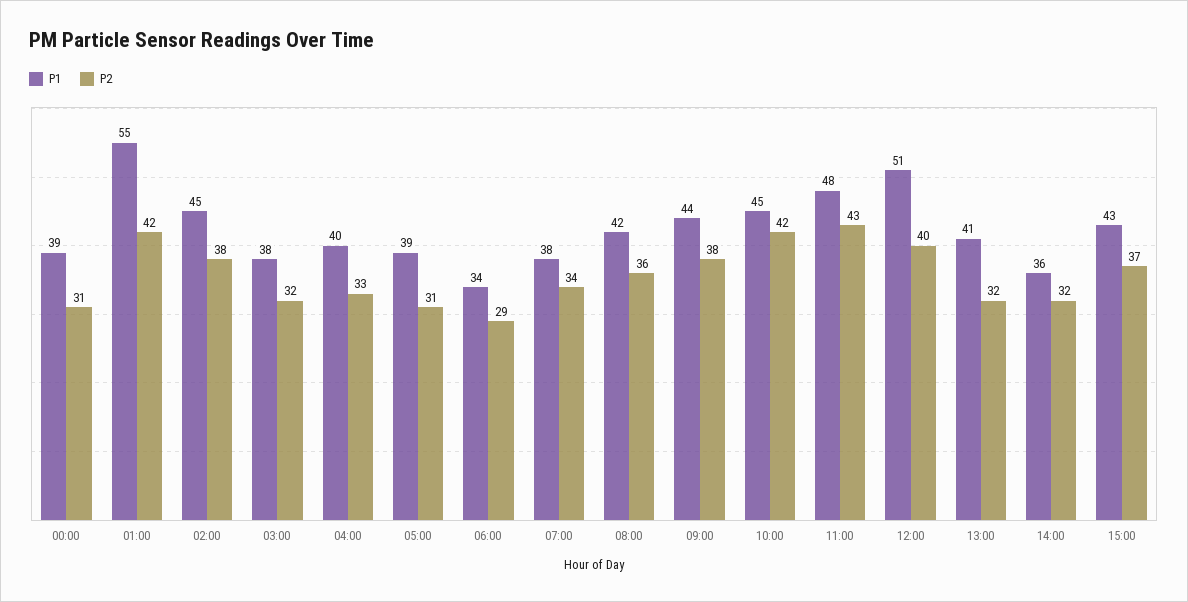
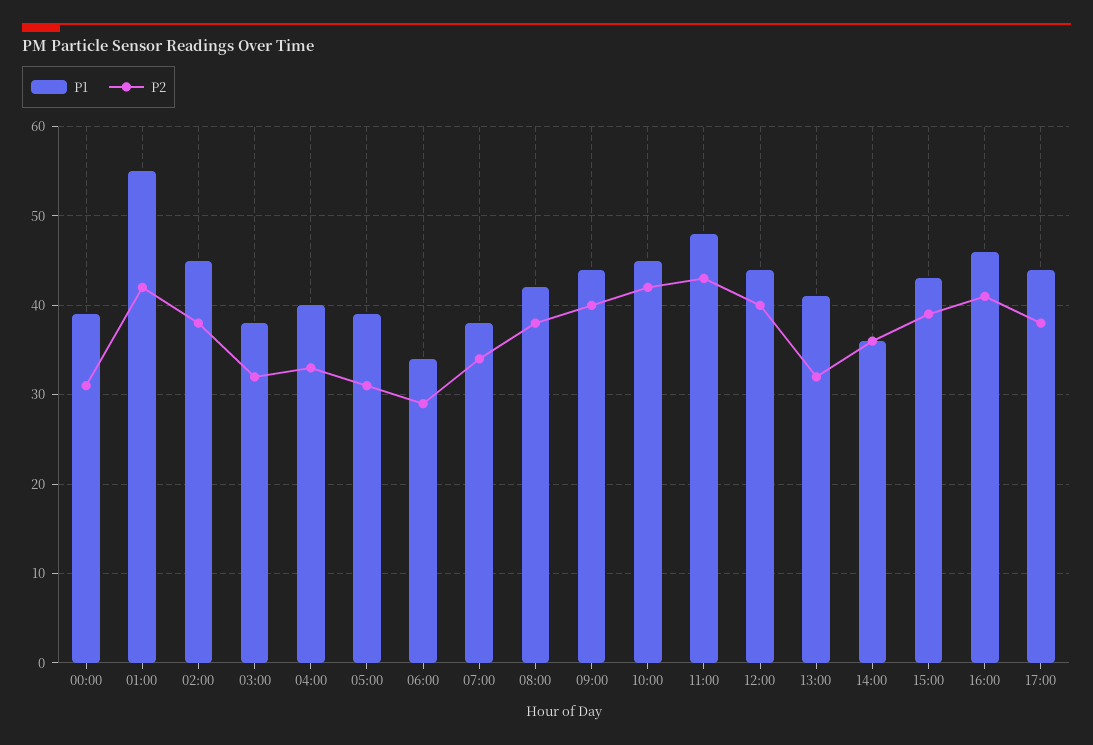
P2, 08:00: 36 -> 38
P2, 09:00: 38 -> 40
P1, 12:00: 51 -> 44
P2, 14:00: 32 -> 36
P2, 15:00: 37 -> 39
P1, 16:00: none -> 46
P2, 16:00: none -> 41
P1, 17:00: none -> 44
P2, 17:00: none -> 38

